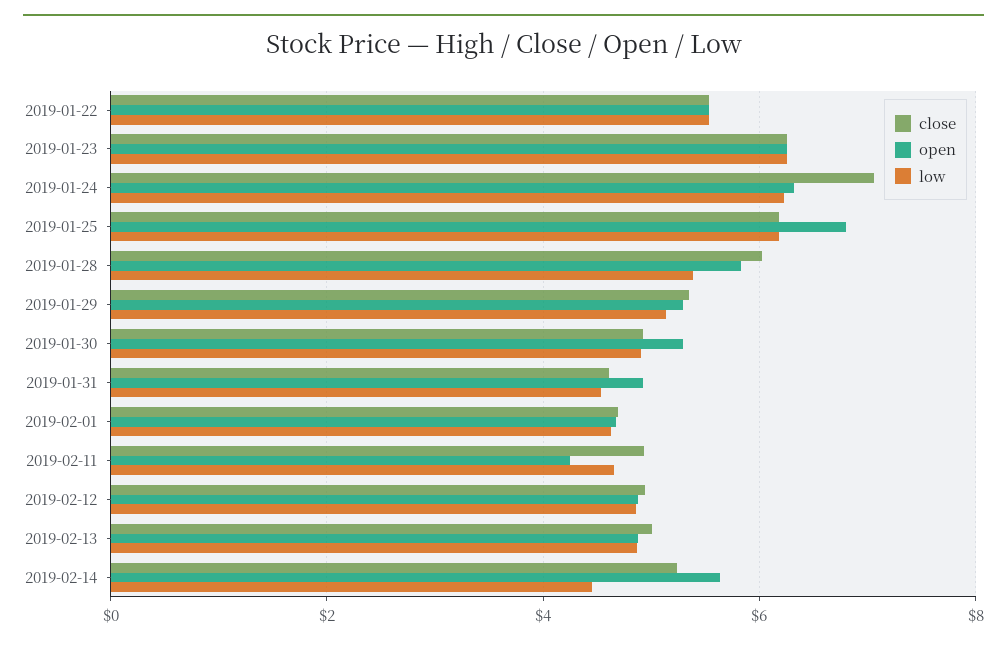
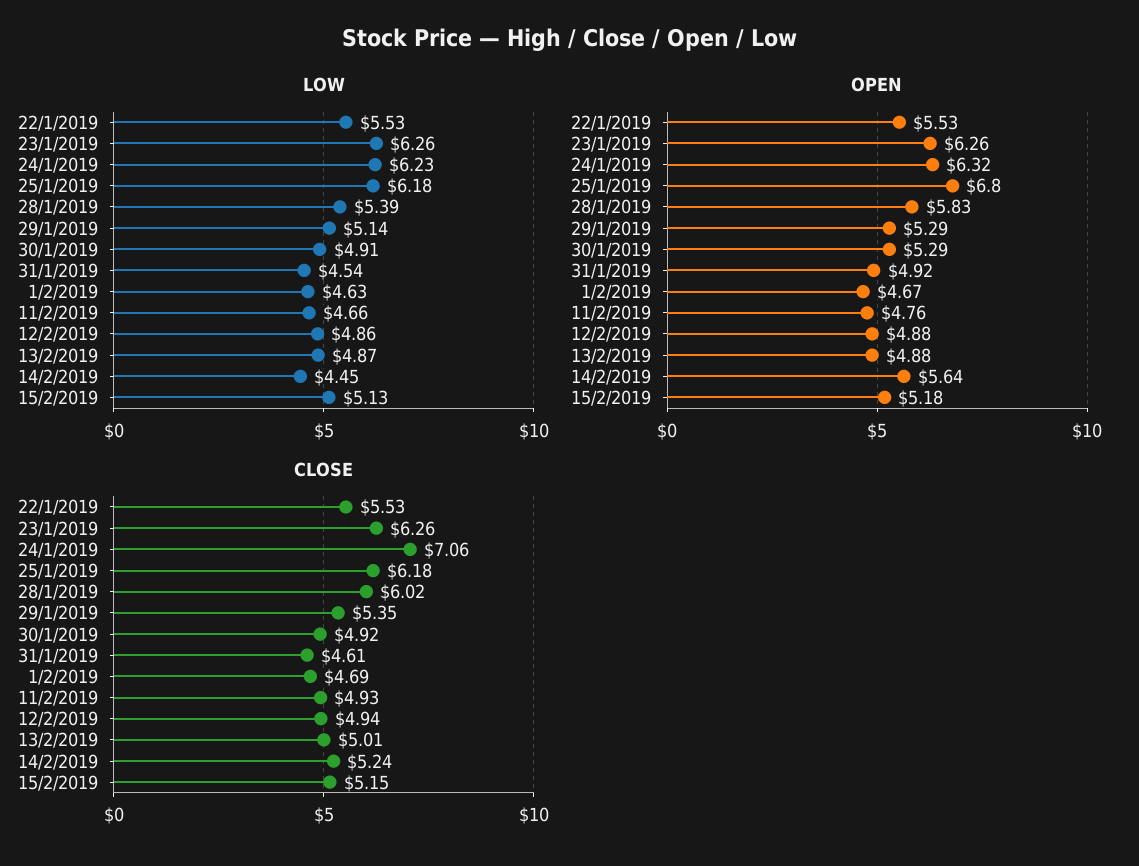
open, 2019-02-11: 4.2 -> 4.76
low, 15/2/2019: none -> 5.13
open, 15/2/2019: none -> 5.18
close, 15/2/2019: none -> 5.15

